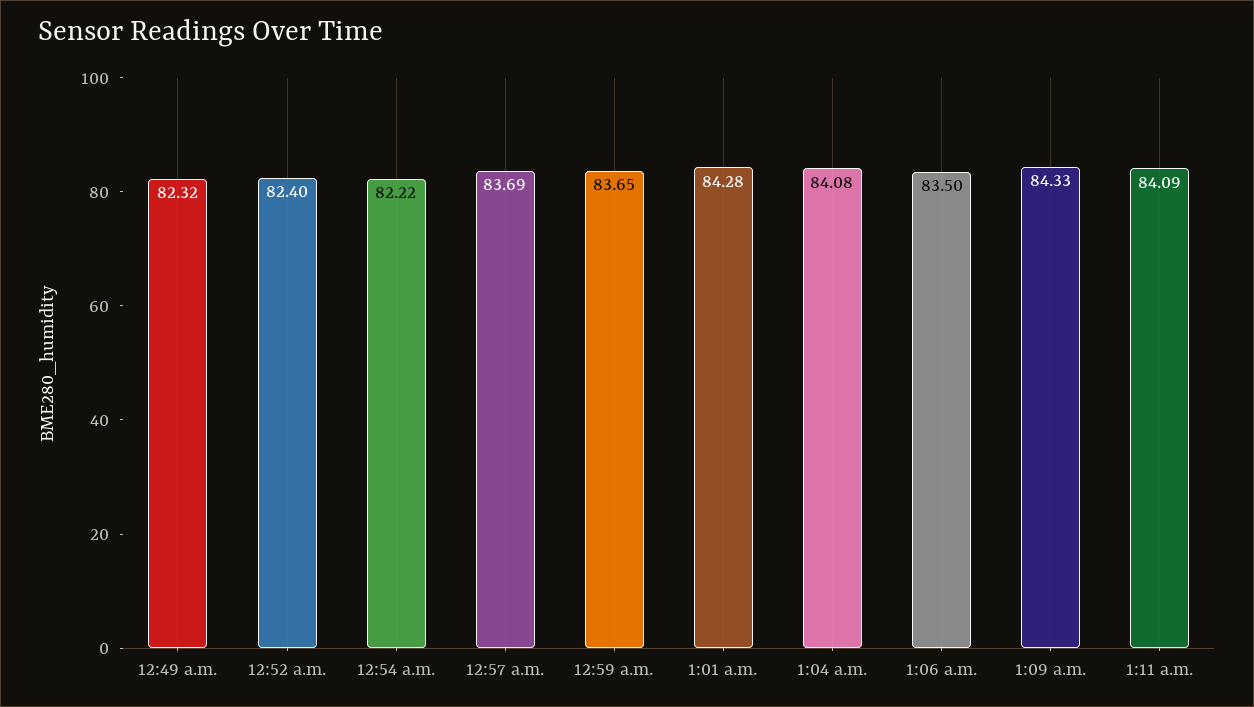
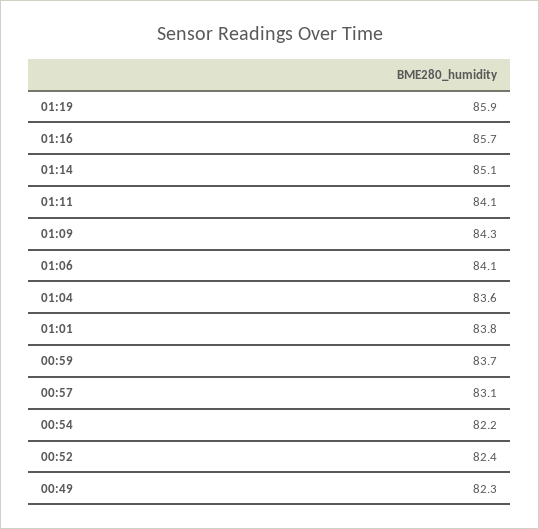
12:57 a.m.: 83.69 -> 83.1
1:01 a.m.: 84.28 -> 83.8
1:04 a.m.: 84.08 -> 83.6
1:06 a.m.: 83.5 -> 84.1
01:19: none -> 85.9
01:16: none -> 85.7
01:14: none -> 85.1

